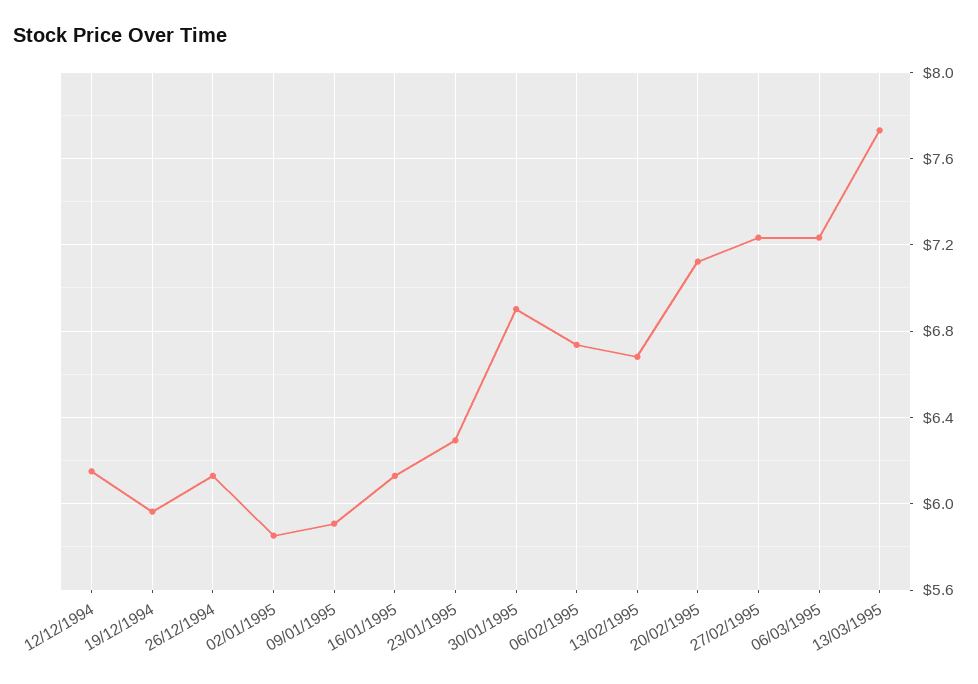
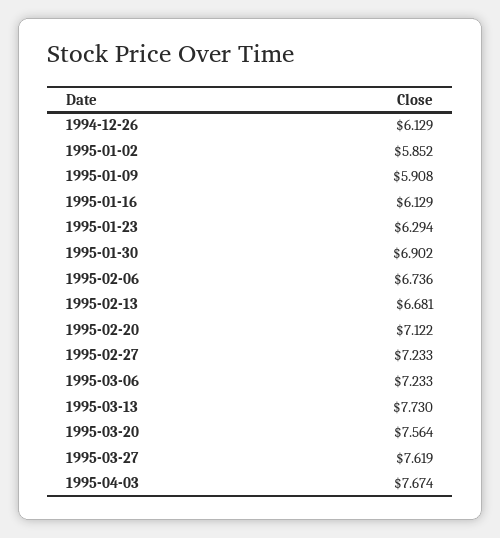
12/12/1994: 6.15 -> none
19/12/1994: 5.95 -> none
1995-03-20: none -> 7.564
1995-03-27: none -> 7.619
1995-04-03: none -> 7.674

